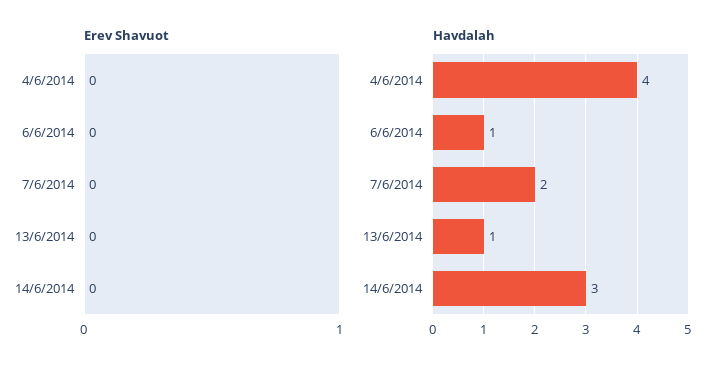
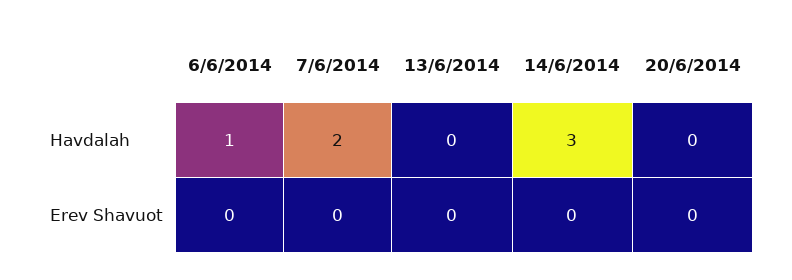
Erev Shavuot, 4/6/2014: 0 -> none
Havdalah, 4/6/2014: 4 -> none
Havdalah, 13/6/2014: 1 -> 0
Havdalah, 20/6/2014: none -> 0
Erev Shavuot, 20/6/2014: none -> 0

